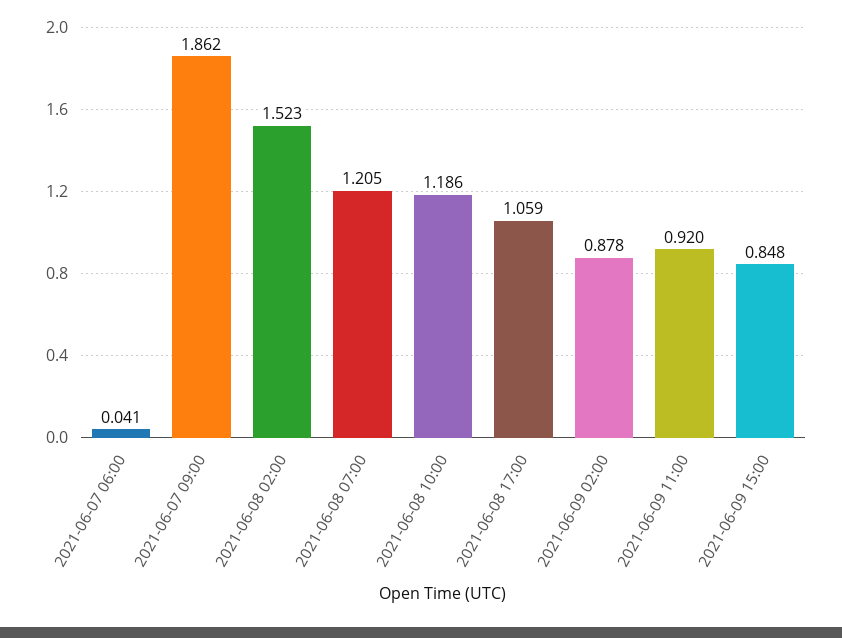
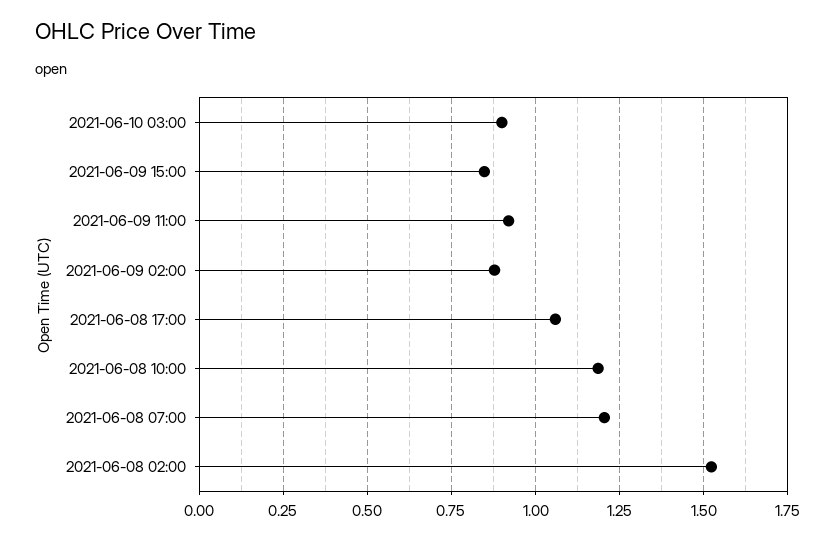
2021-06-07 06:00: 0.041 -> none
2021-06-07 09:00: 1.862 -> none
2021-06-10 03:00: none -> 0.9

